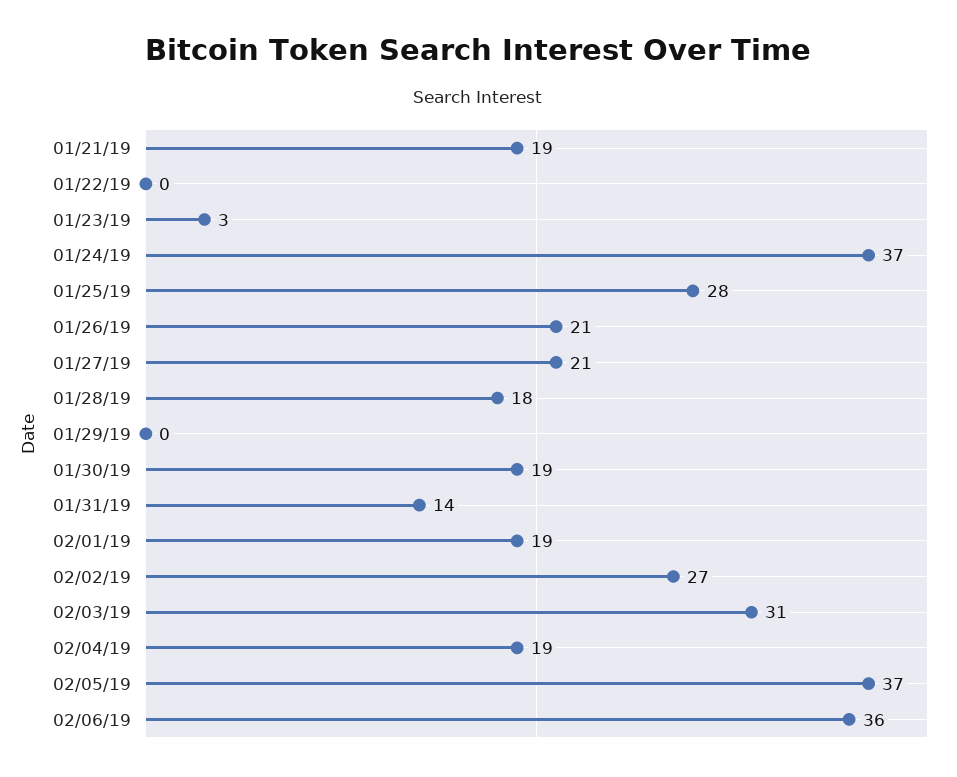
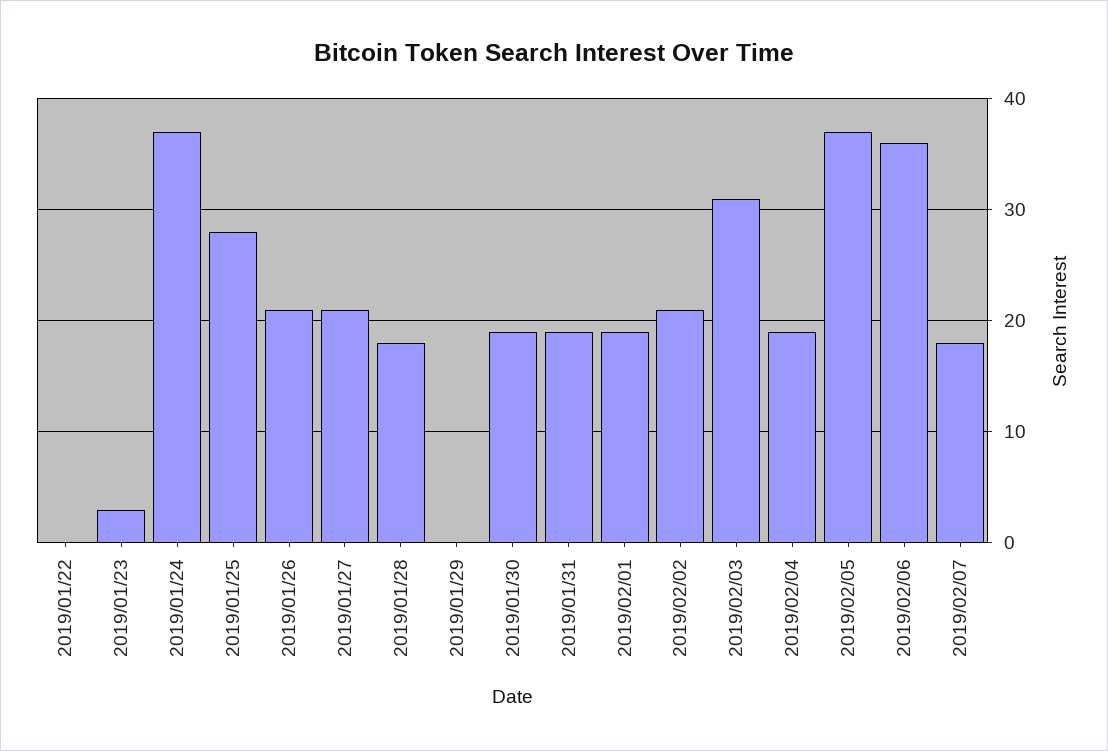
01/21/19: 19 -> none
01/31/19: 14 -> 19
02/02/19: 27 -> 21
2019/02/07: none -> 18

